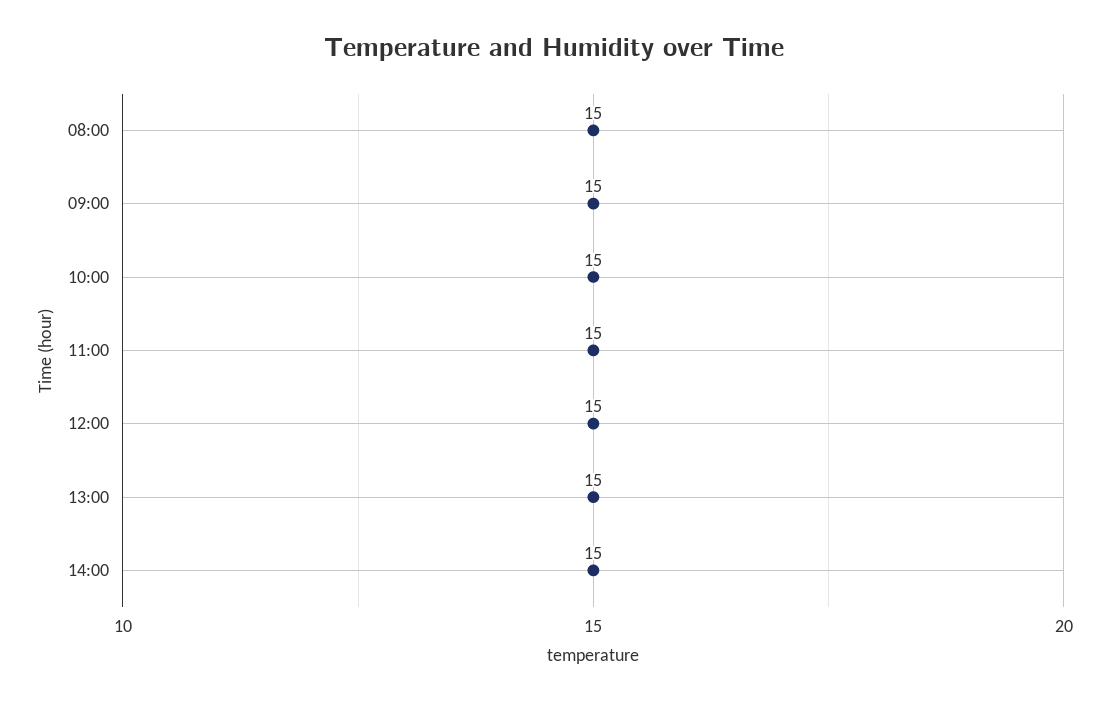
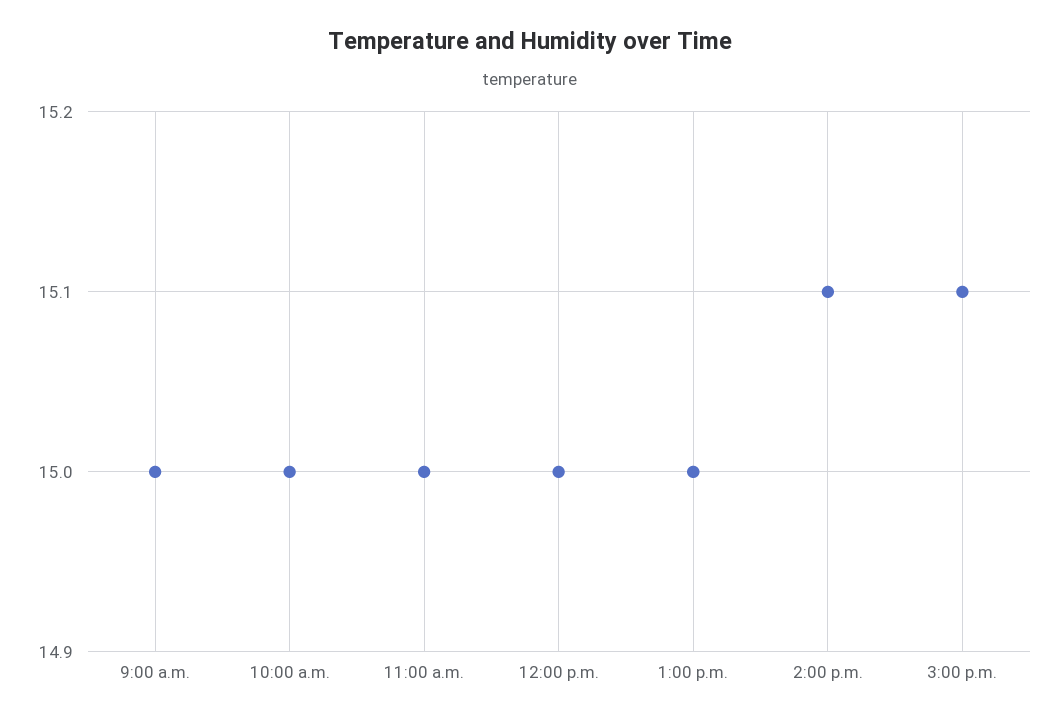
08:00: 15 -> none
14:00: 15 -> 15.1
3:00 p.m.: none -> 15.1

